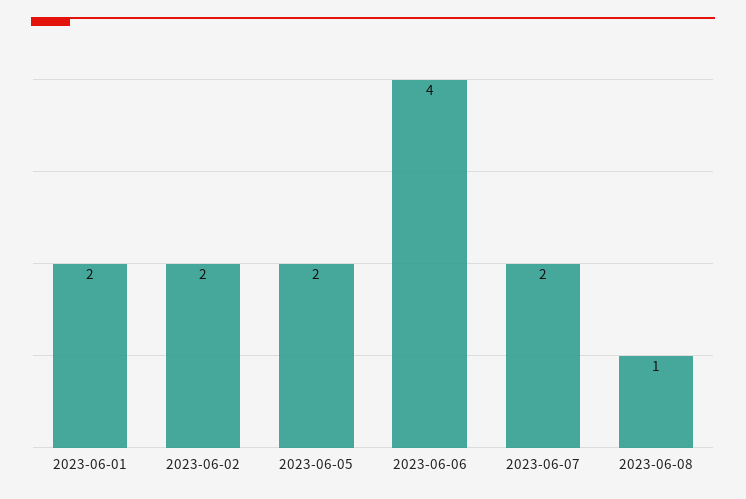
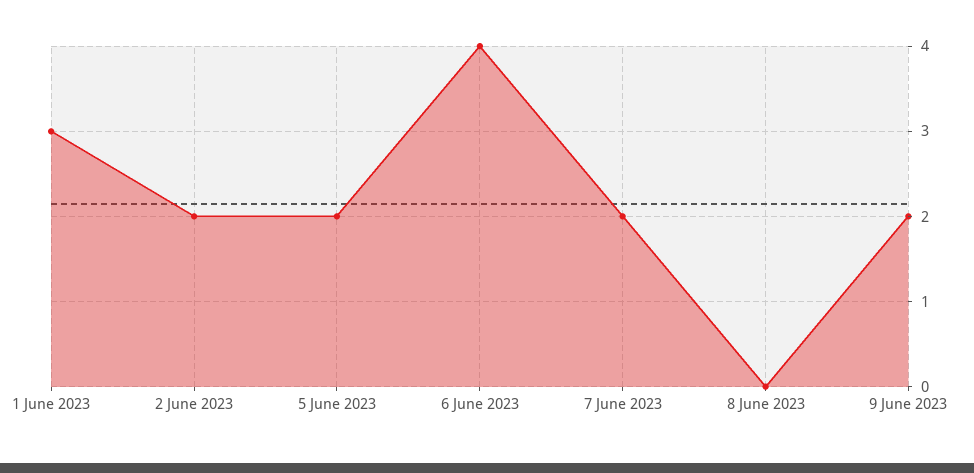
2023-06-01: 2 -> 3
2023-06-08: 1 -> 0
9 June 2023: none -> 2

